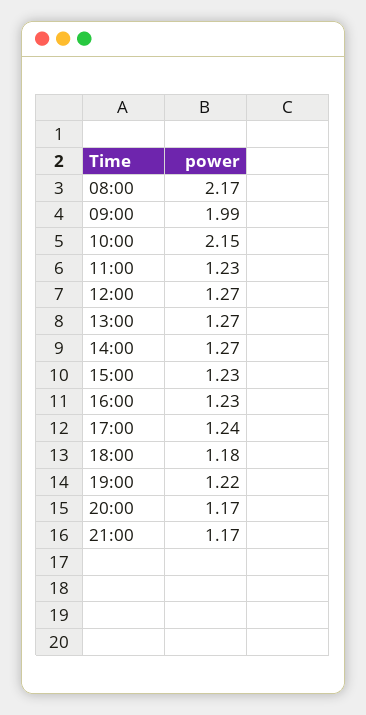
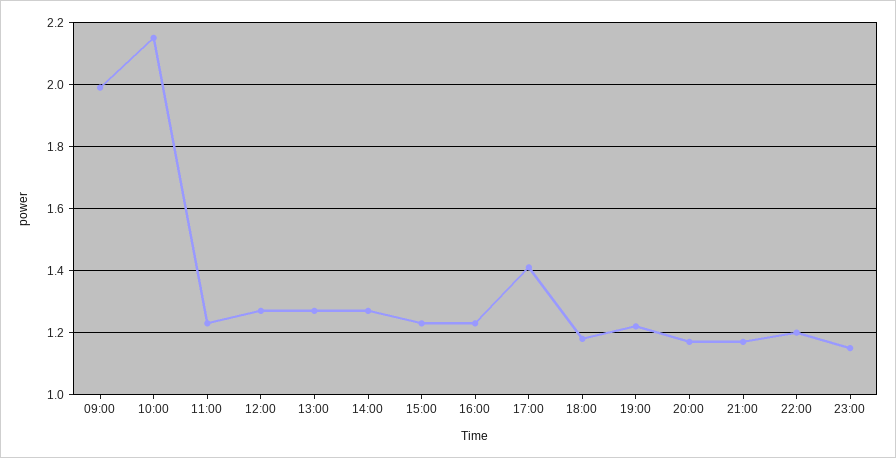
08:00: 2.17 -> none
17:00: 1.24 -> 1.4
22:00: none -> 1.2
23:00: none -> 1.15

